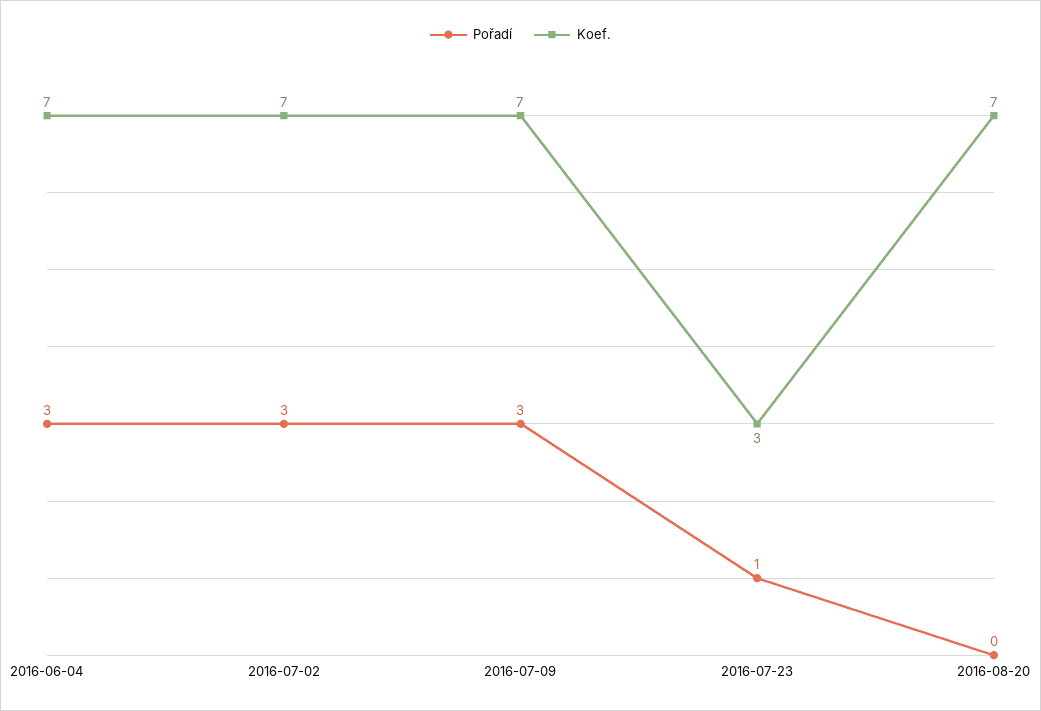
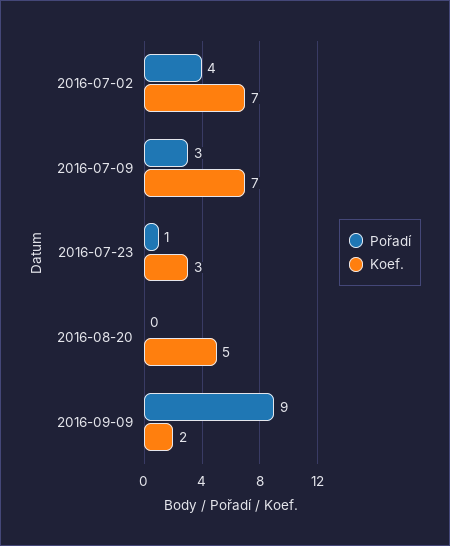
Pořadí, 2016-06-04: 3 -> none
Koef., 2016-06-04: 7 -> none
Pořadí, 2016-07-02: 3 -> 4
Koef., 2016-08-20: 7 -> 5
Pořadí, 2016-09-09: none -> 9
Koef., 2016-09-09: none -> 2

